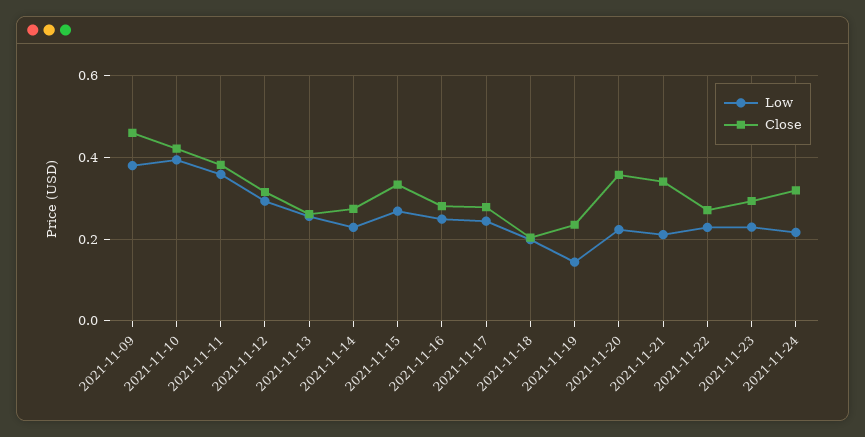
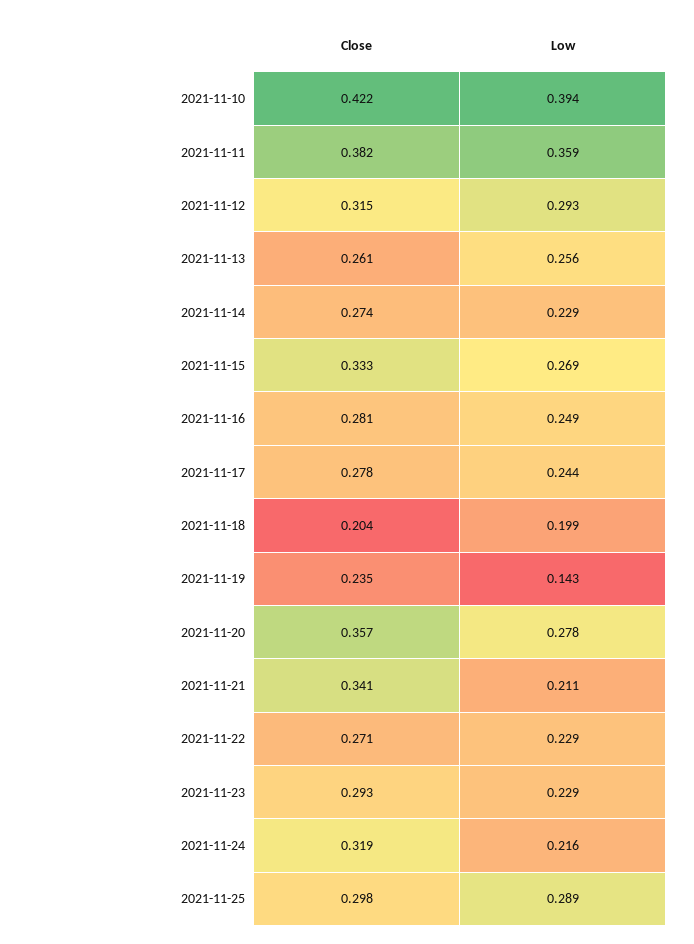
Low, 2021-11-09: 0.38 -> none
Close, 2021-11-09: 0.46 -> none
Low, 2021-11-20: 0.22 -> 0.278
Close, 2021-11-25: none -> 0.298
Low, 2021-11-25: none -> 0.289

